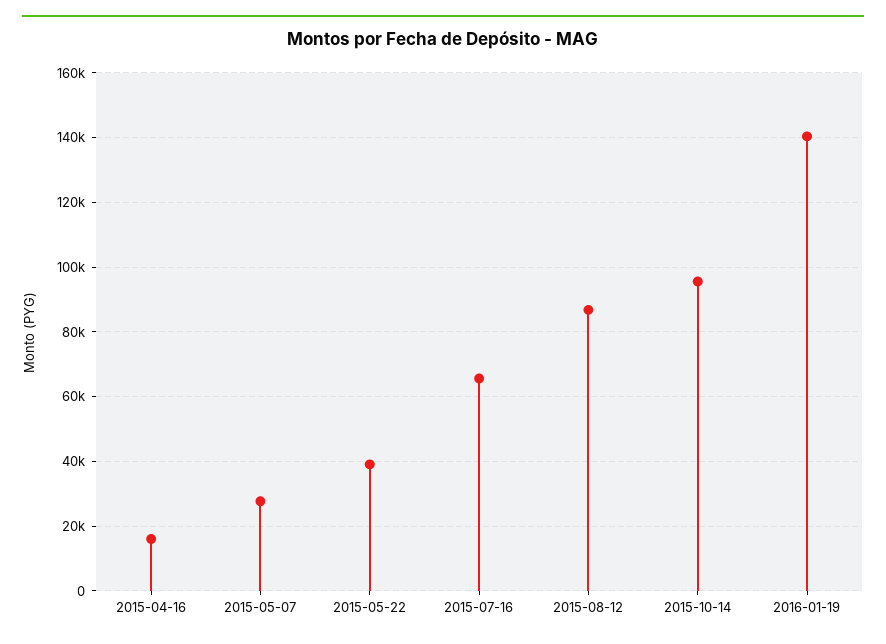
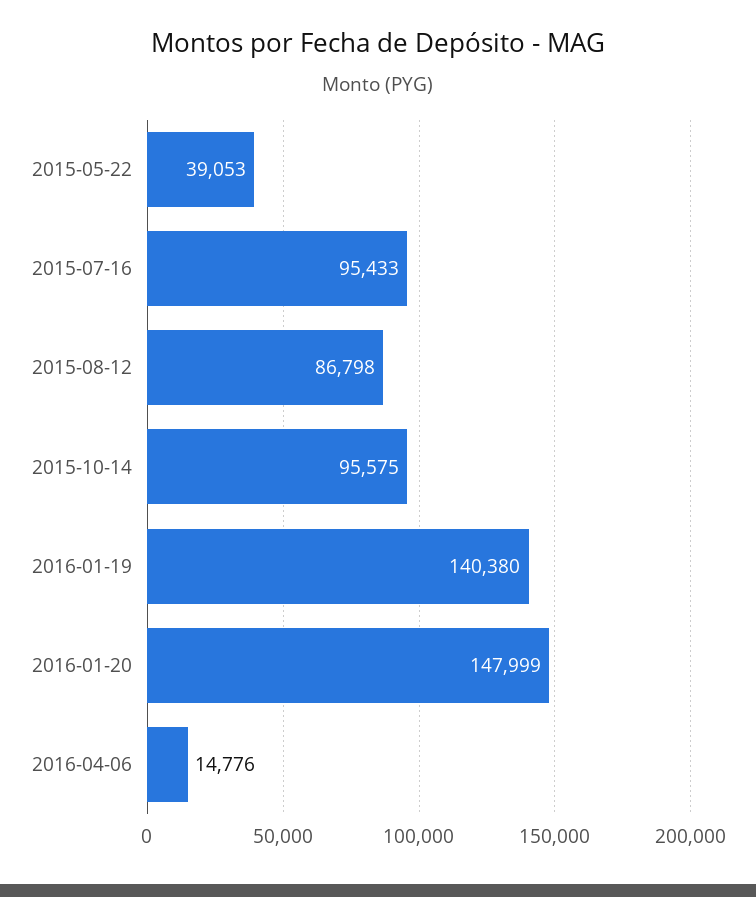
2015-04-16: 16000 -> none
2015-05-07: 28000 -> none
2015-07-16: 66000 -> 95433
2016-01-20: none -> 147999
2016-04-06: none -> 14776

